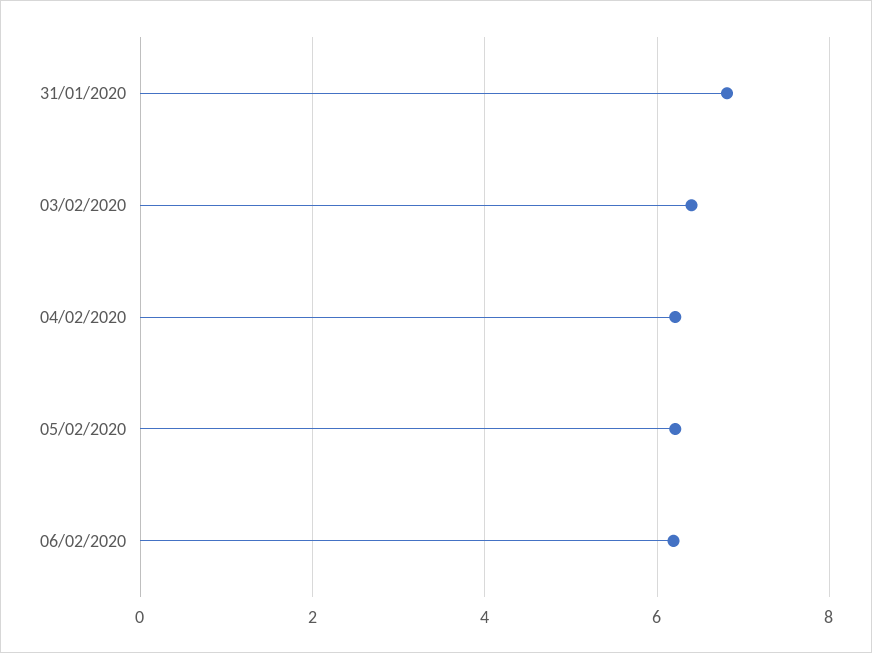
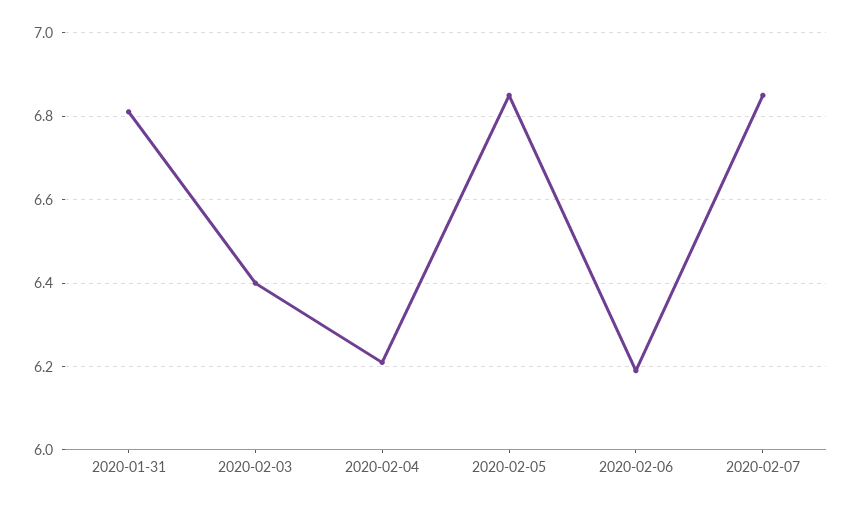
05/02/2020: 6.2 -> 6.85
2020-02-07: none -> 6.85

